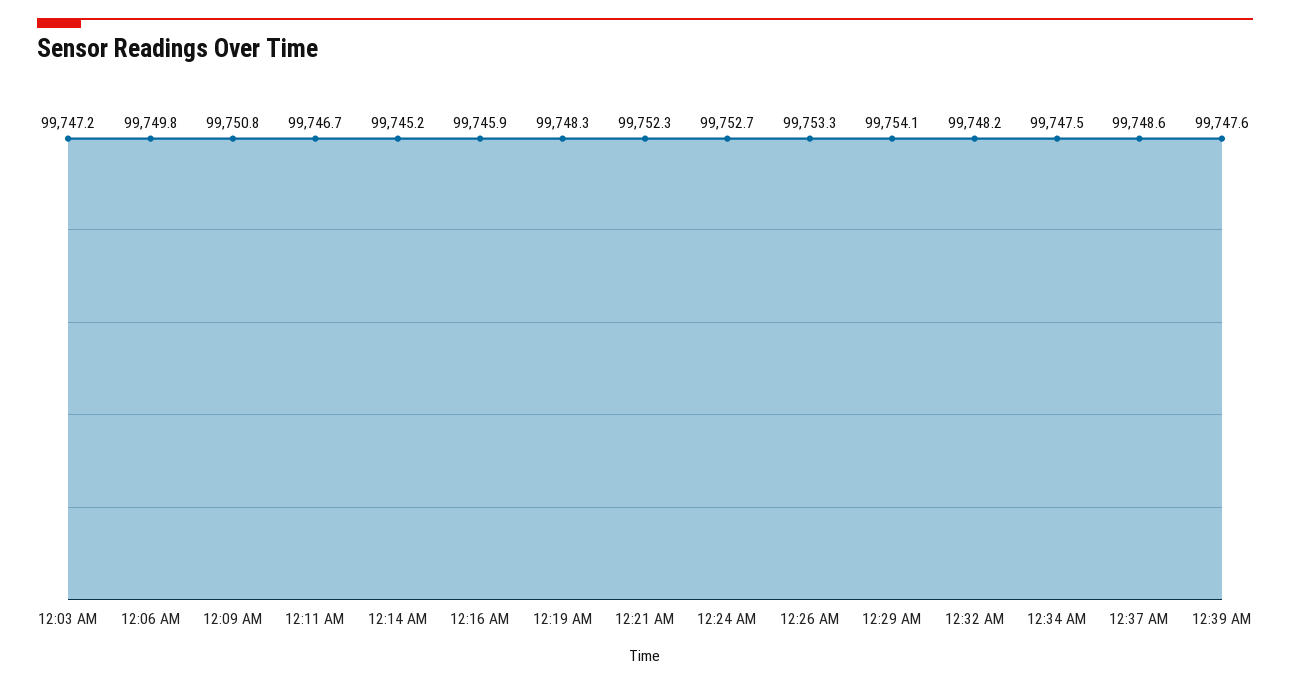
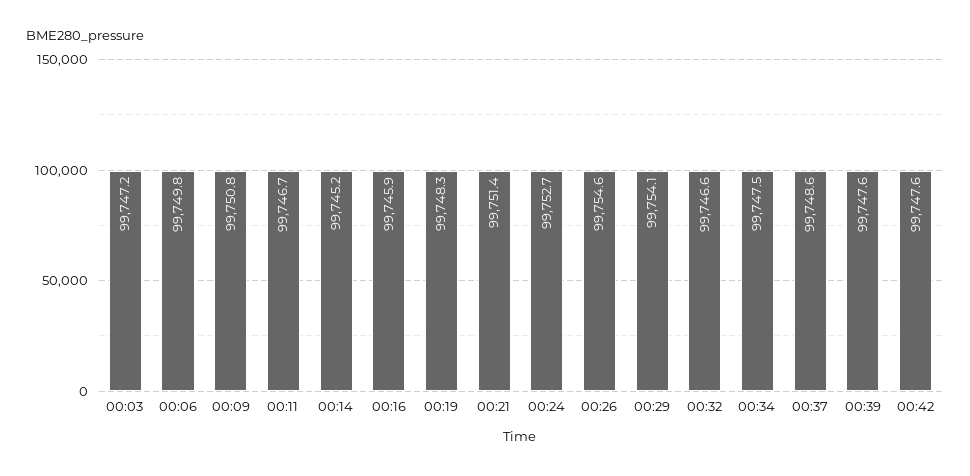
12:21 AM: 99752.3 -> 99751.4
12:26 AM: 99753.3 -> 99754.6
12:32 AM: 99748.2 -> 99746.6
00:42: none -> 99747.6

